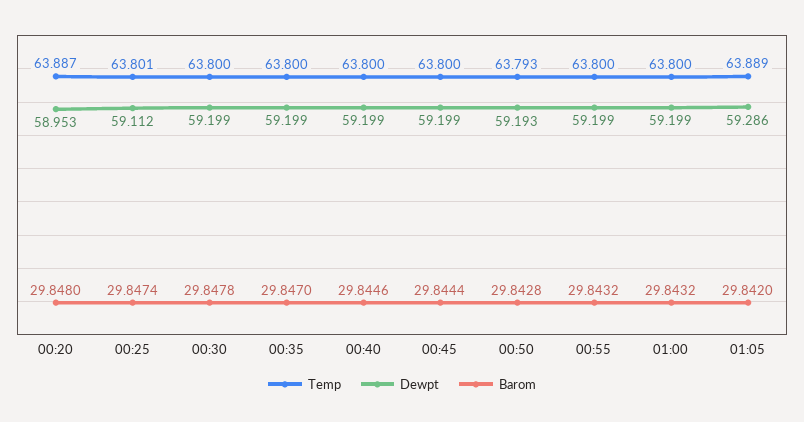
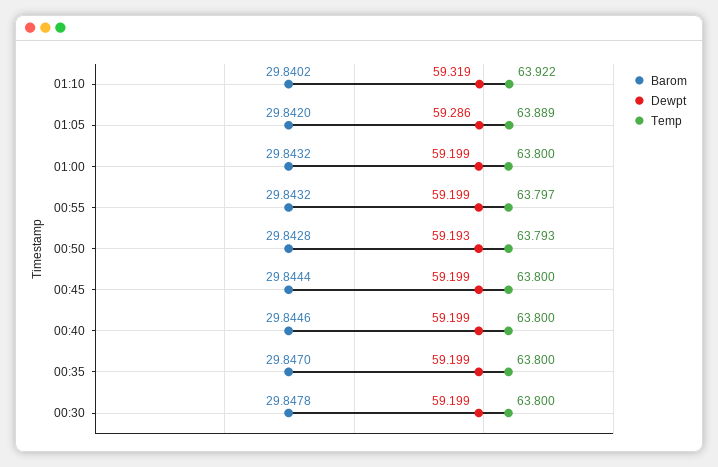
Temp, 00:20: 63.887 -> none
Dewpt, 00:20: 58.953 -> none
Barom, 00:20: 29.848 -> none
Temp, 00:25: 63.801 -> none
Dewpt, 00:25: 59.112 -> none
Barom, 00:25: 29.8474 -> none
Temp, 00:55: 63.8 -> 63.797
Barom, 01:10: none -> 29.8402
Dewpt, 01:10: none -> 59.319
Temp, 01:10: none -> 63.922

